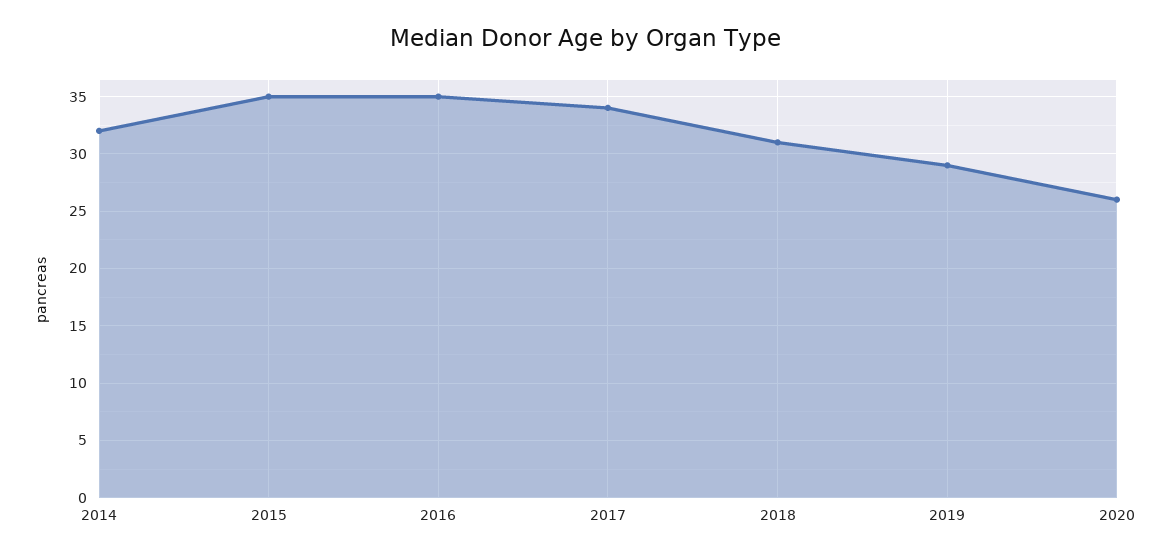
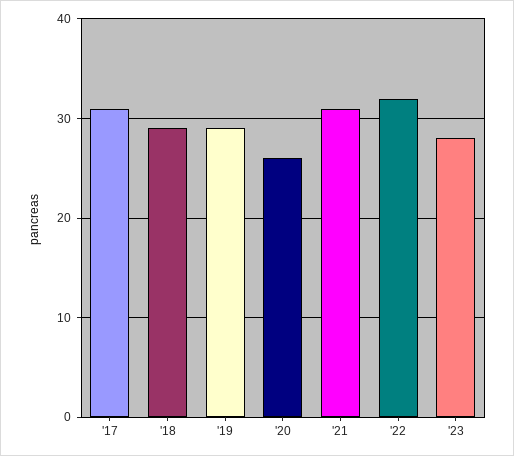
2014: 32 -> none
2015: 35 -> none
2016: 35 -> none
2017: 34 -> 31
2018: 31 -> 29
'21: none -> 31
'22: none -> 32
'23: none -> 28

